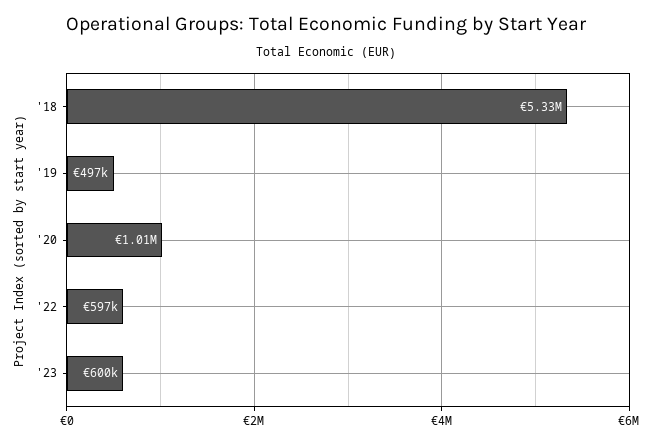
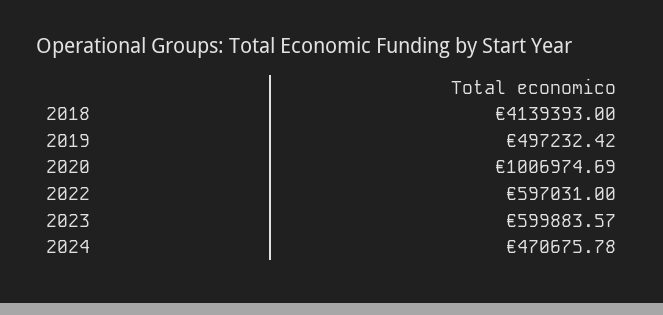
'18: 5330000 -> 4139393
2024: none -> 470675.78

